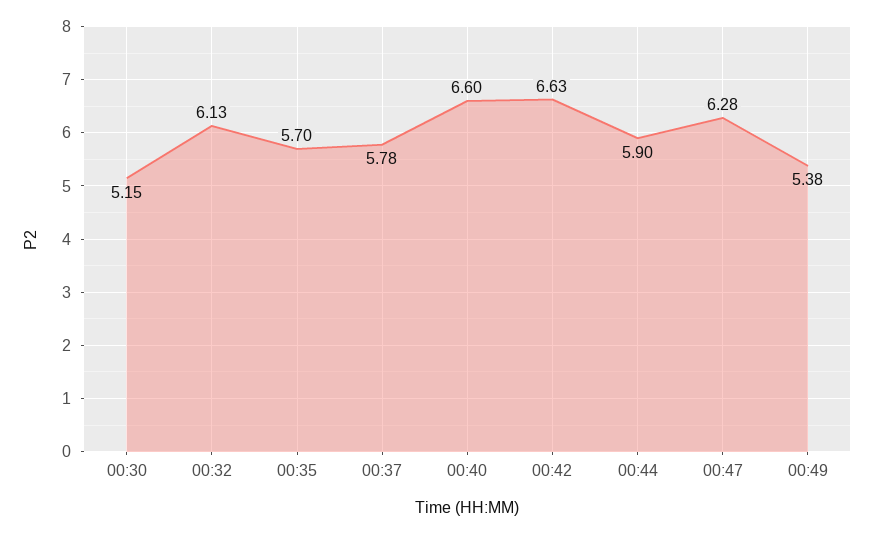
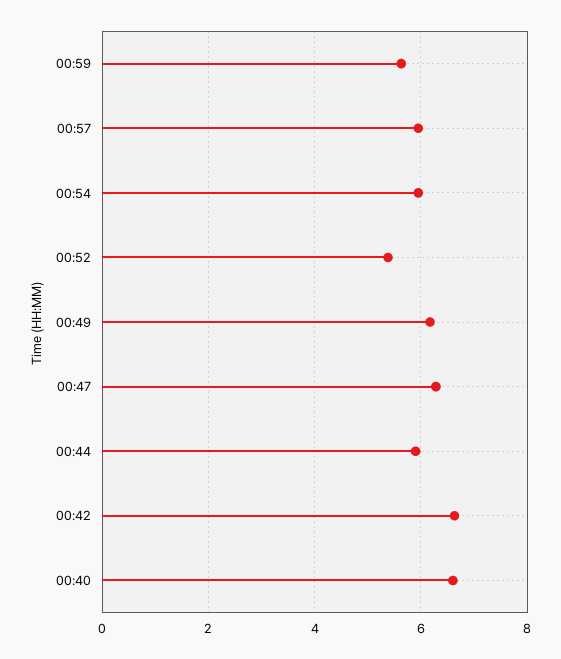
00:30: 5.15 -> none
00:32: 6.13 -> none
00:35: 5.7 -> none
00:37: 5.78 -> none
00:49: 5.38 -> 6.2
00:59: none -> 5.6
00:57: none -> 6
00:54: none -> 6
00:52: none -> 5.4

